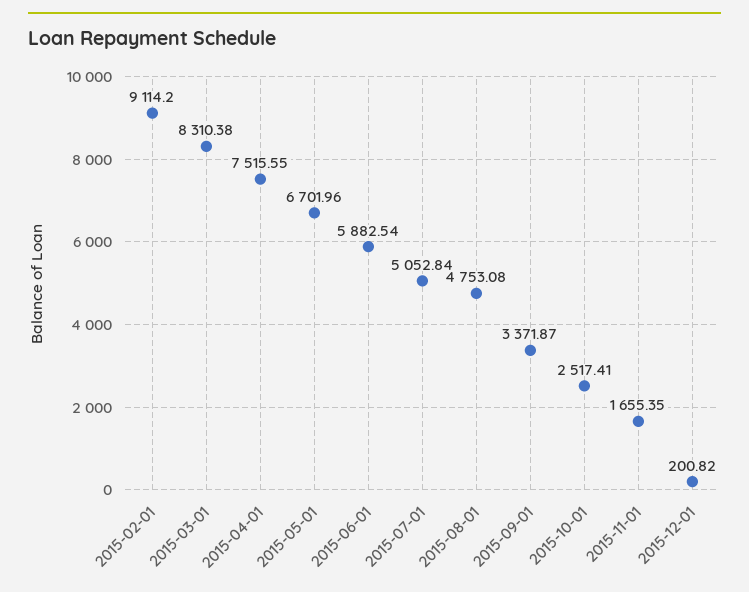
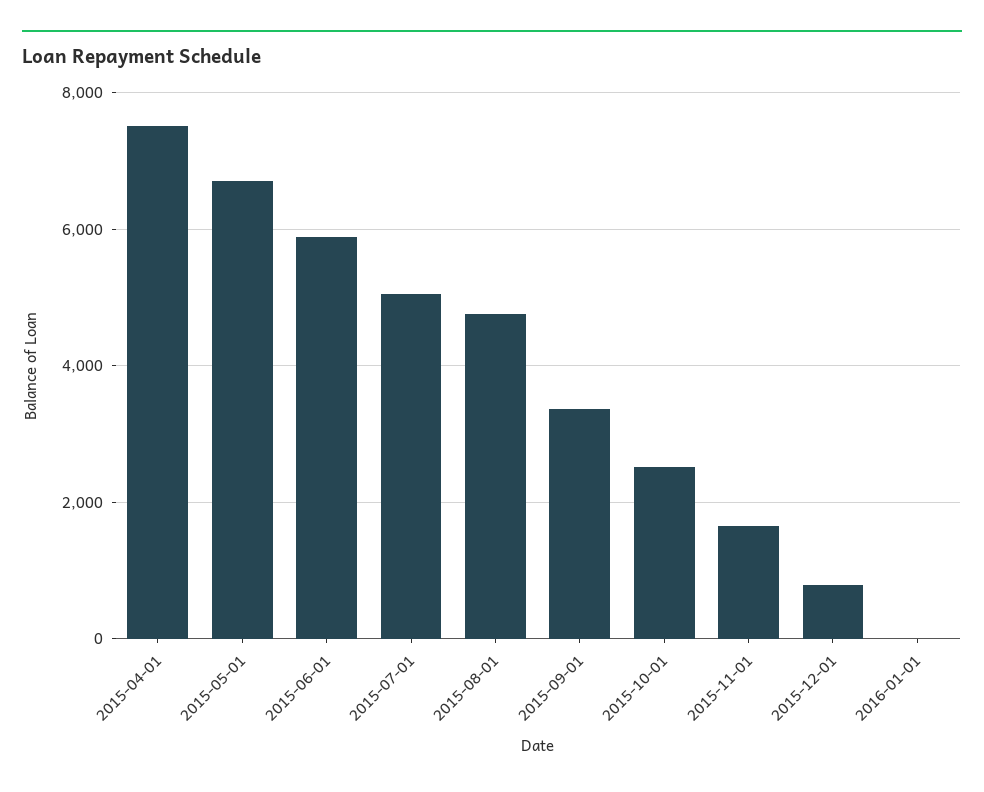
2015-02-01: 9114.2 -> none
2015-03-01: 8310.38 -> none
2015-12-01: 200.82 -> 800
2016-01-01: none -> 0

